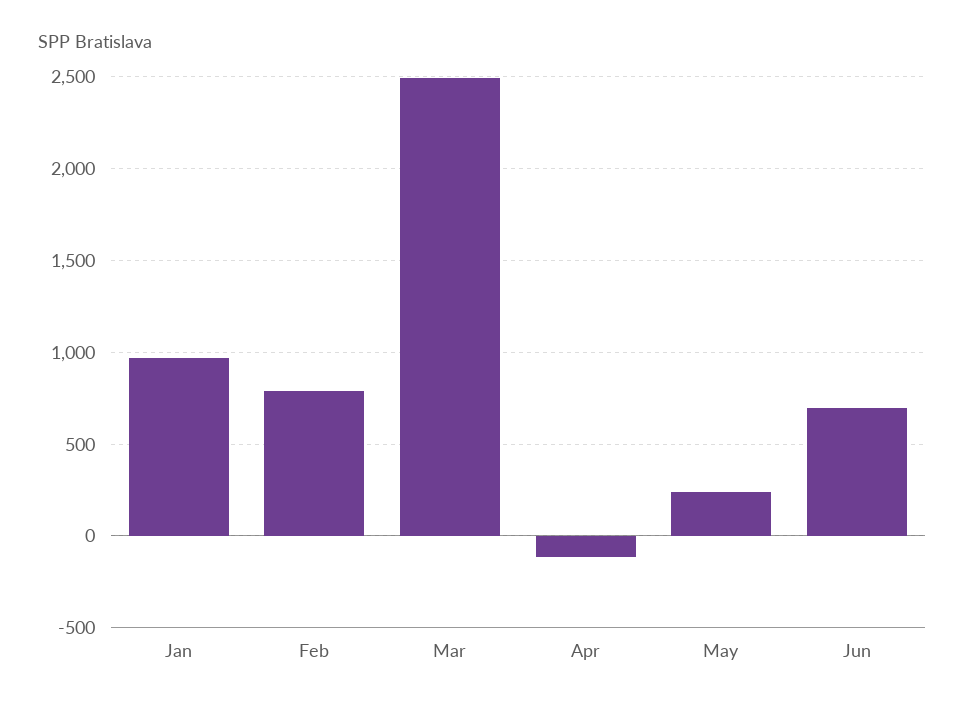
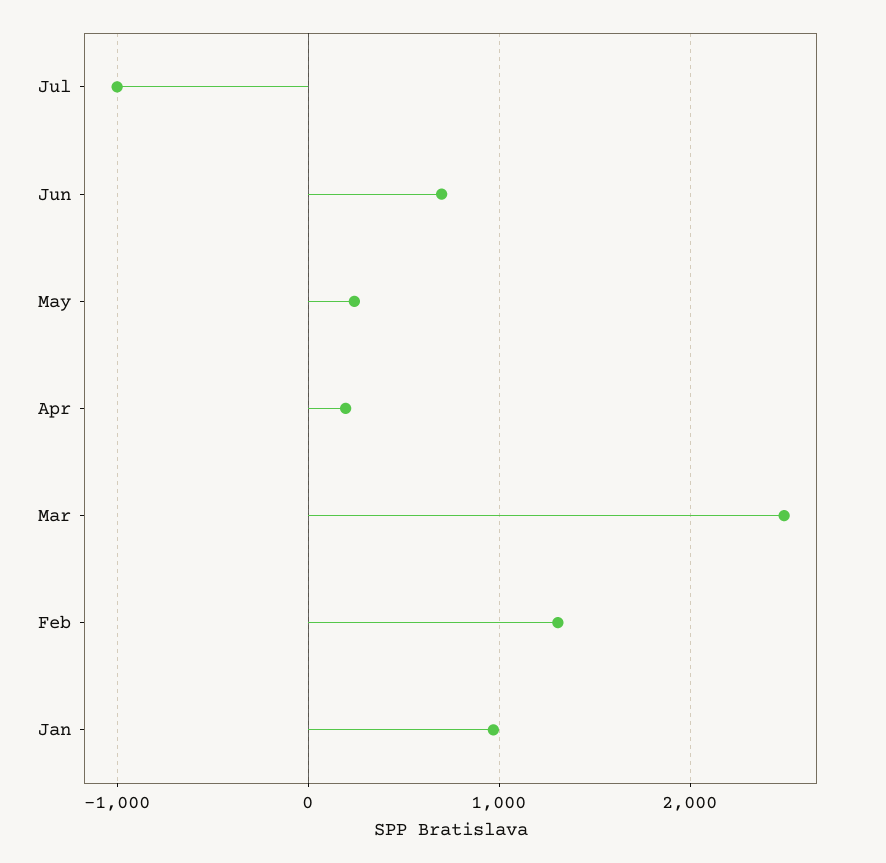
Feb: 800 -> 1300
Apr: -100 -> 200
Jul: none -> -1000

